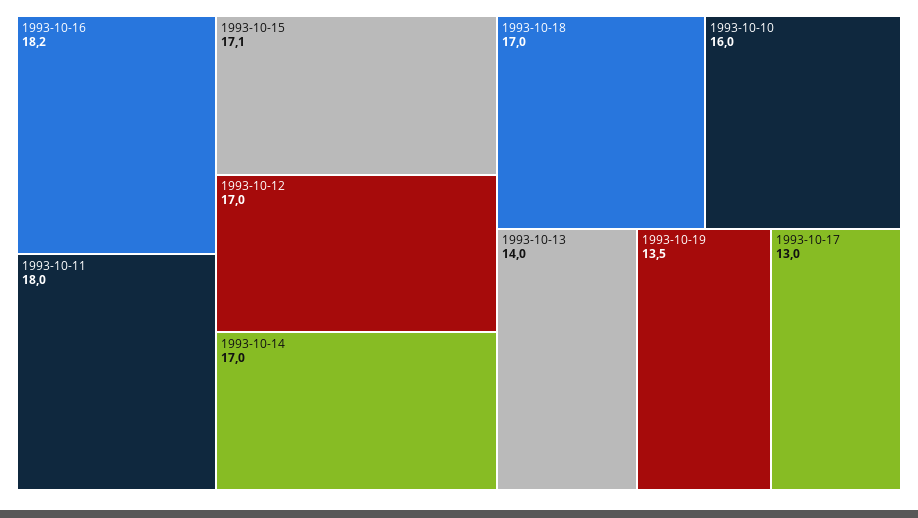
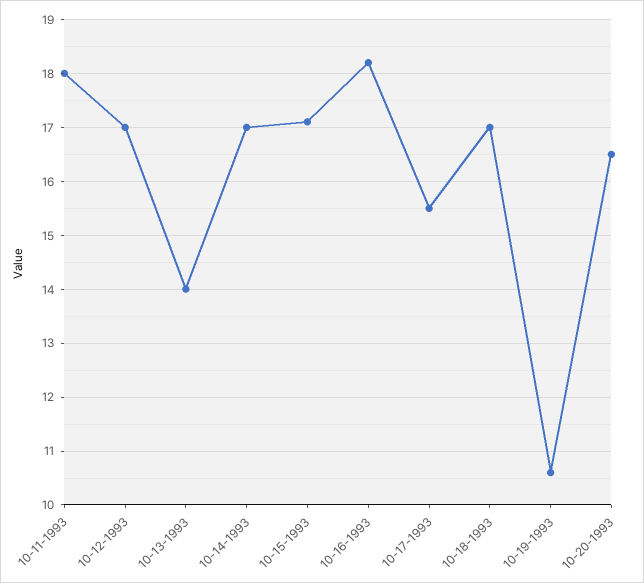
1993-10-10: 16 -> none
1993-10-19: 13.5 -> 10.5
1993-10-17: 13 -> 15.5
10-20-1993: none -> 16.5

